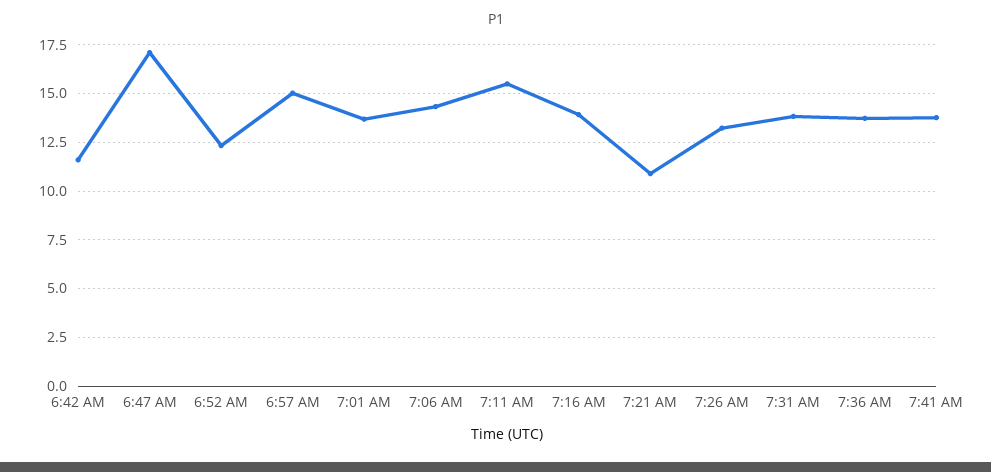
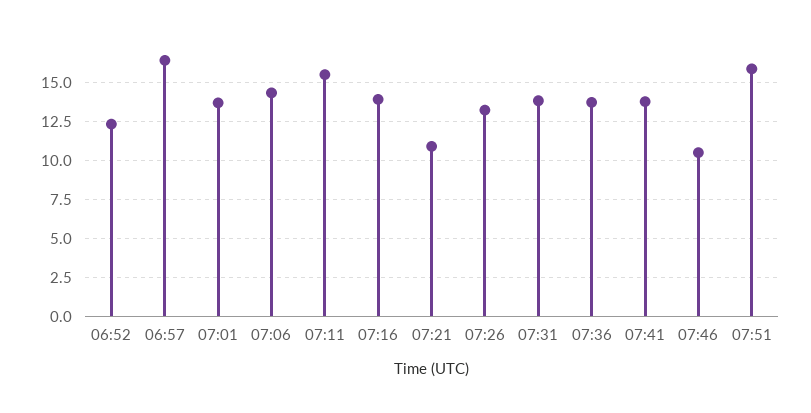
6:42 AM: 11.5 -> none
6:47 AM: 17 -> none
6:57 AM: 15 -> 16.5
07:46: none -> 10.5
07:51: none -> 16

